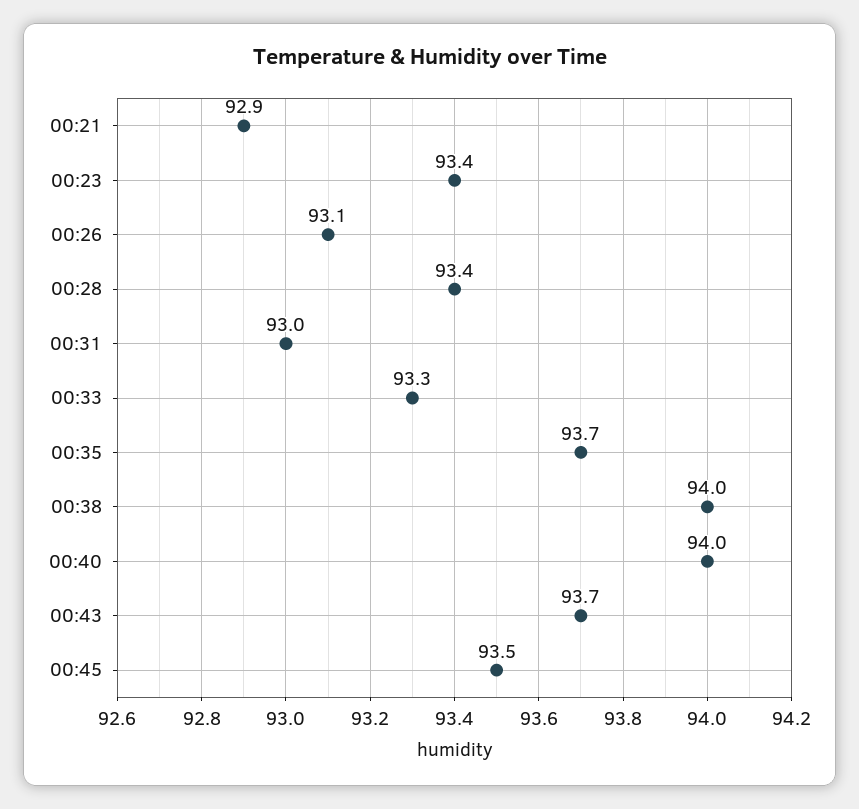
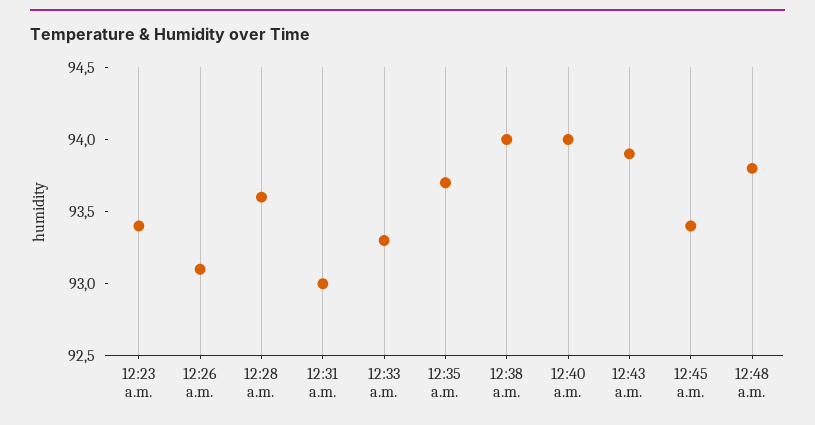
00:21: 92.9 -> none
00:28: 93.4 -> 93.6
00:43: 93.7 -> 93.9
00:45: 93.5 -> 93.4
12:48 a.m.: none -> 93.8

